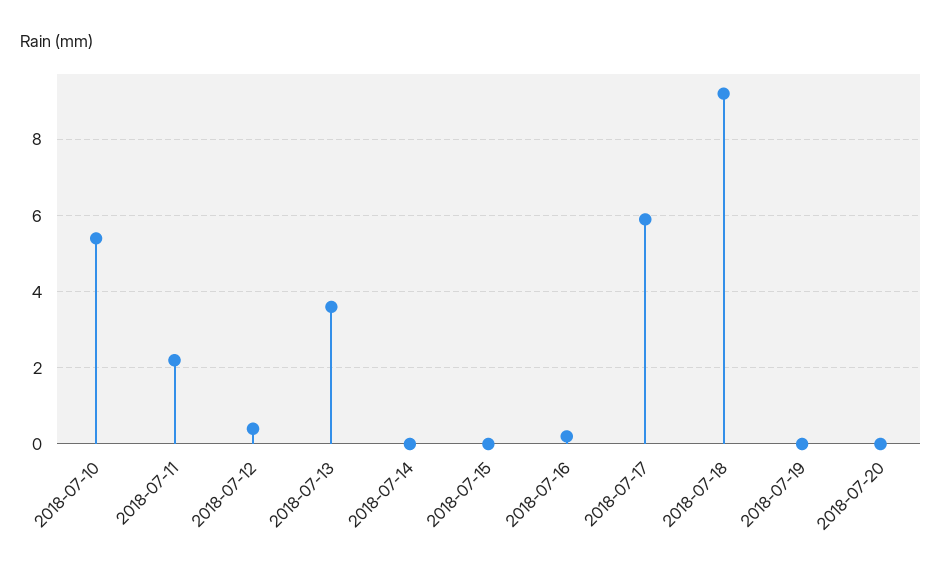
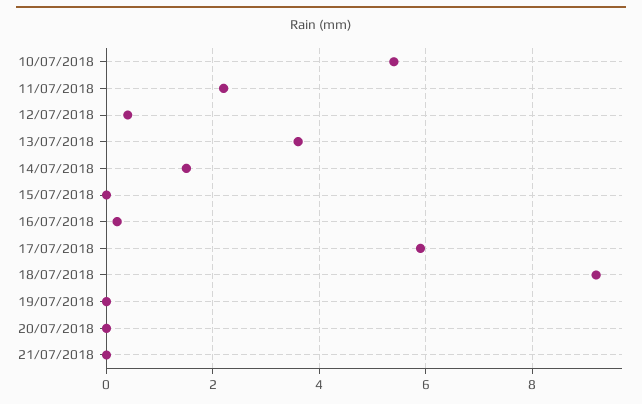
2018-07-14: 0 -> 1.5
21/07/2018: none -> 0

